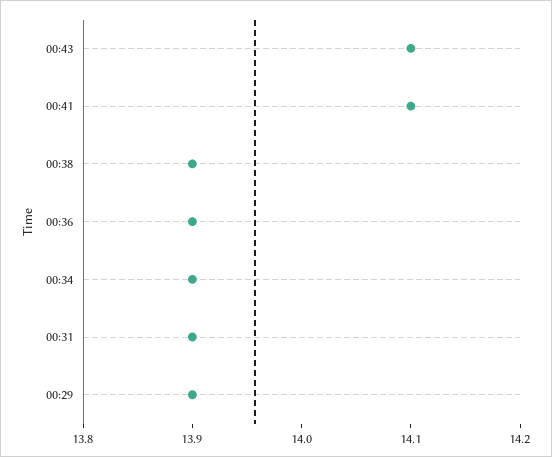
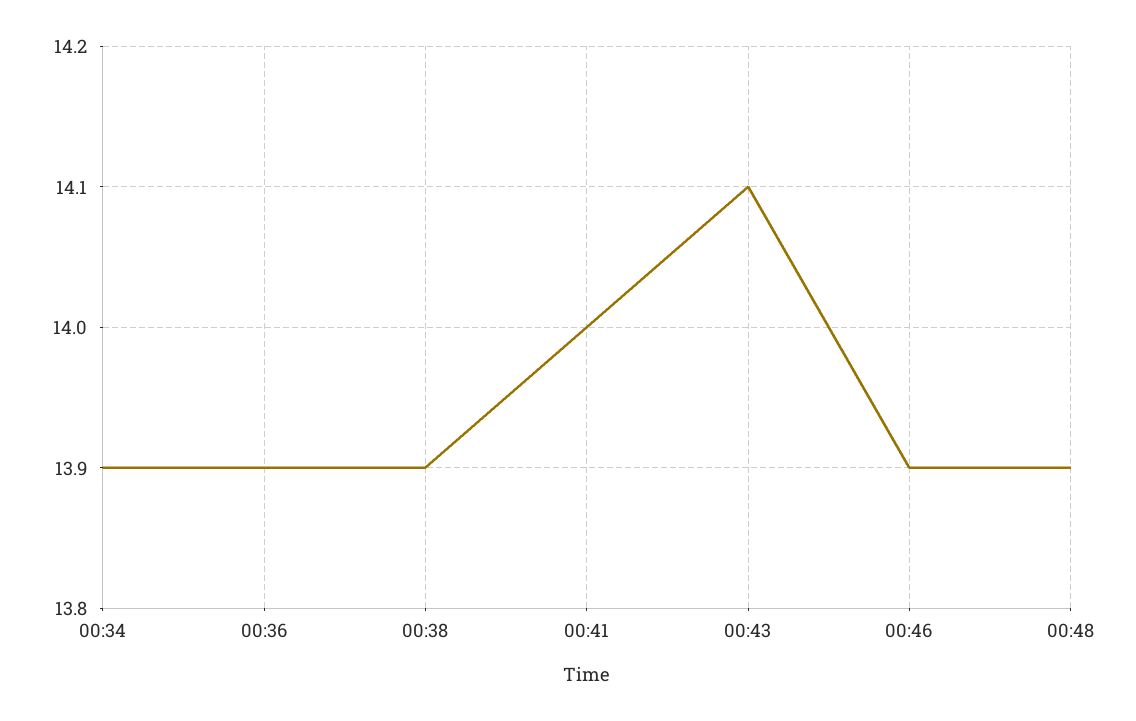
00:41: 14.1 -> 14
00:31: 13.9 -> none
00:29: 13.9 -> none
00:46: none -> 13.9
00:48: none -> 13.9

